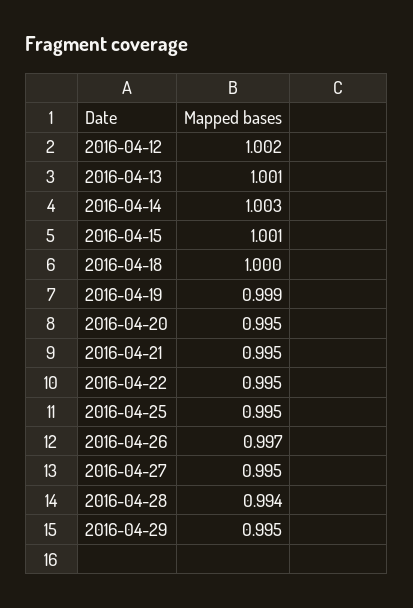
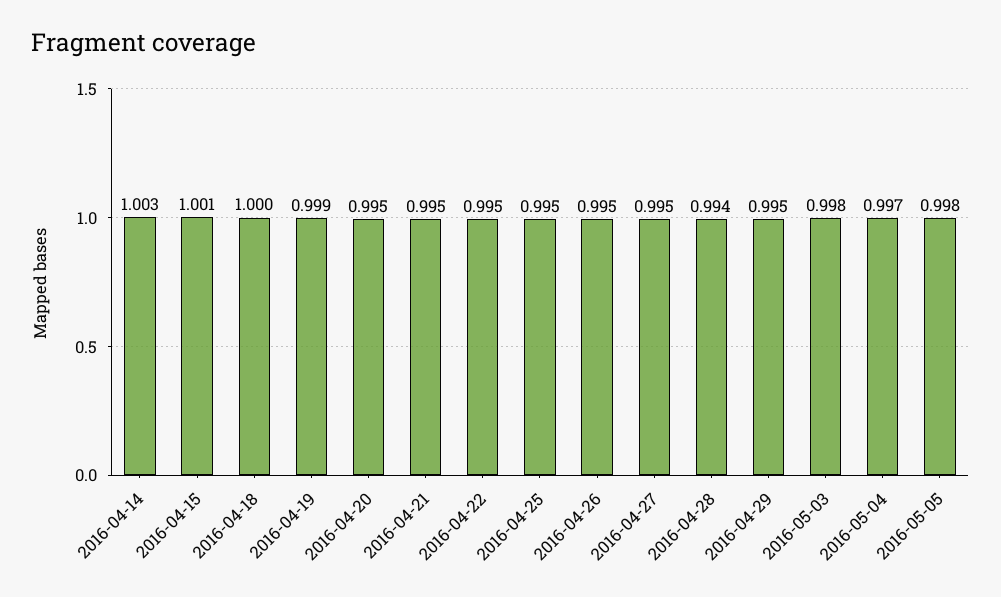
2016-04-12: 1.002 -> none
2016-04-13: 1.001 -> none
2016-04-26: 0.997 -> 0.995
2016-05-03: none -> 0.998
2016-05-04: none -> 0.997
2016-05-05: none -> 0.998

